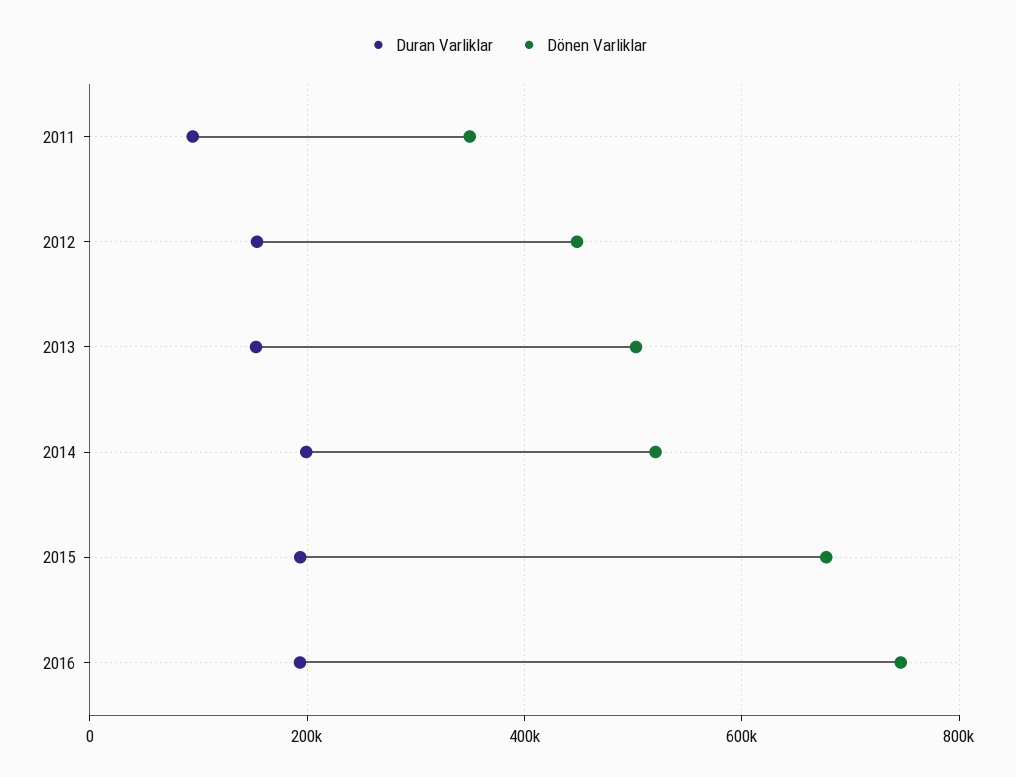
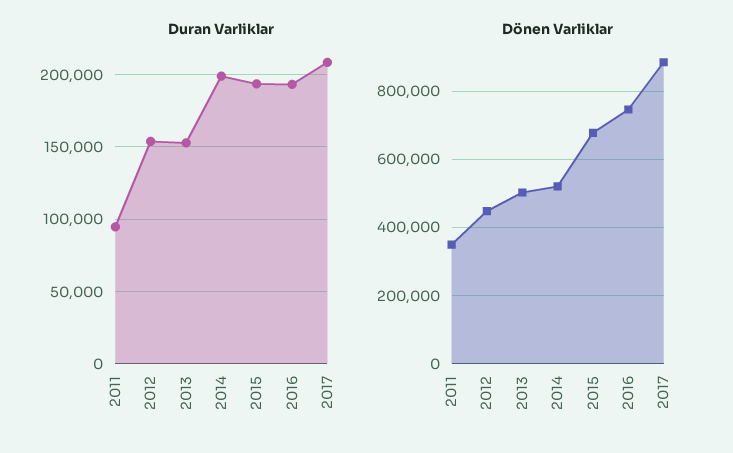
Duran Varliklar, 2017: none -> 210000
Dönen Varliklar, 2017: none -> 880000

